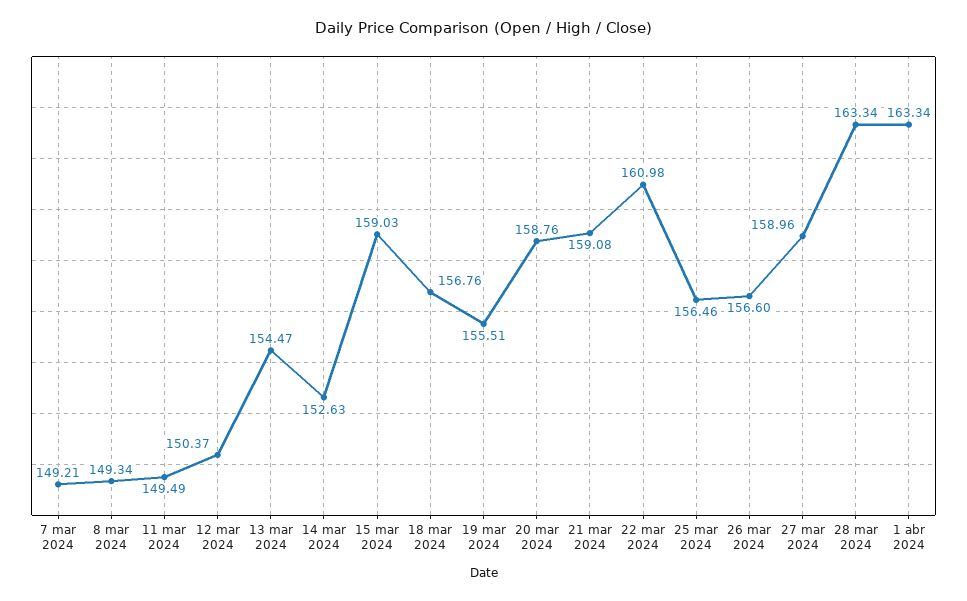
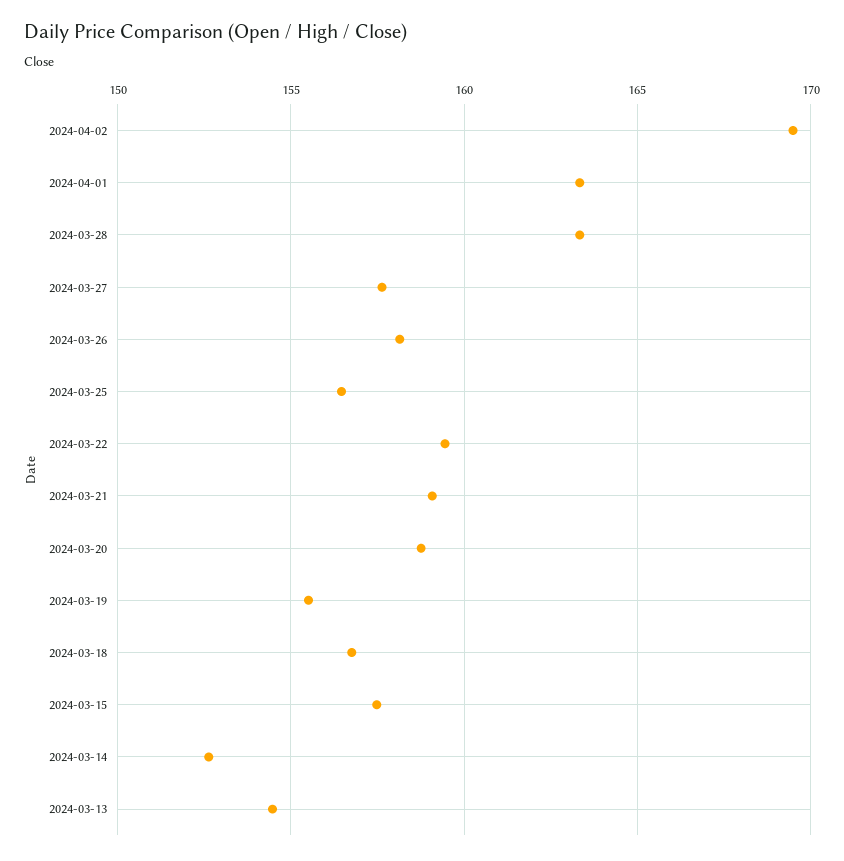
7 mar 2024: 149.21 -> none
8 mar 2024: 149.34 -> none
11 mar 2024: 149.49 -> none
12 mar 2024: 150.37 -> none
15 mar 2024: 159.03 -> 157.5
22 mar 2024: 160.98 -> 159.5
26 mar 2024: 156.6 -> 158
27 mar 2024: 158.96 -> 157.5
2024-04-02: none -> 169.5

